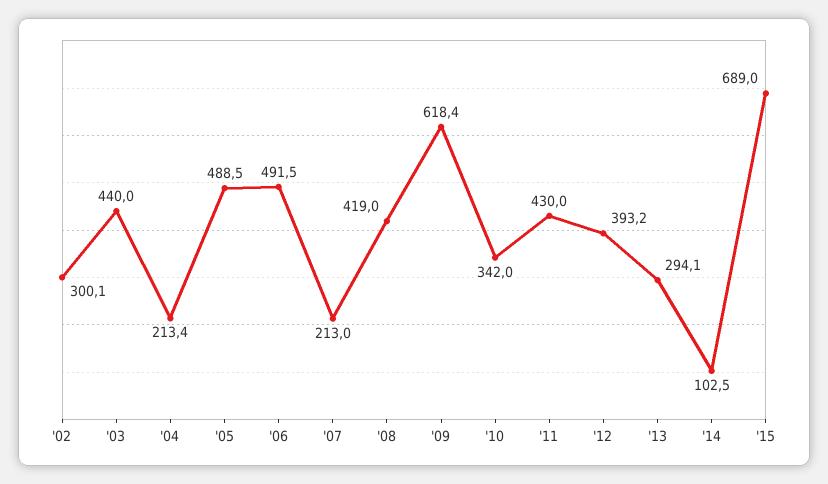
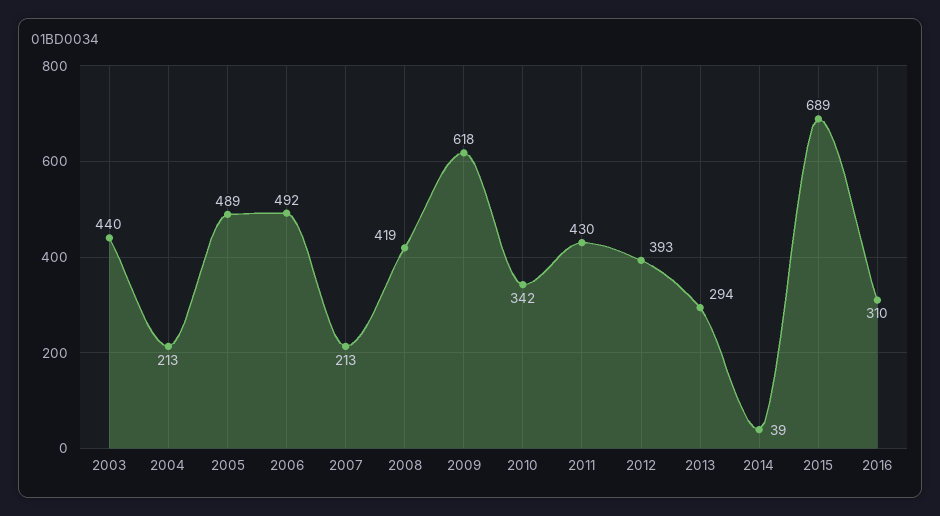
'02: 300.1 -> none
'14: 102.5 -> 39
2016: none -> 310

